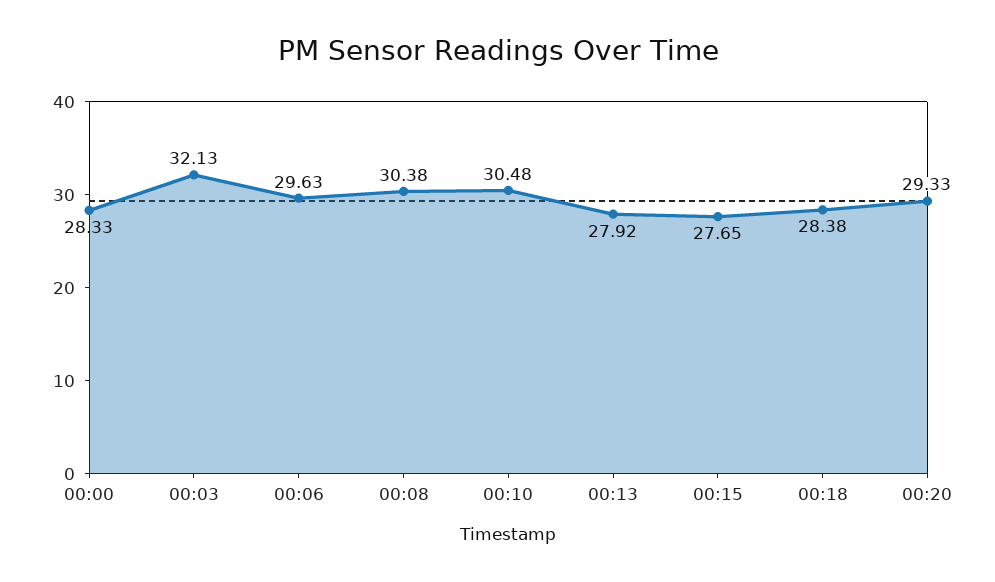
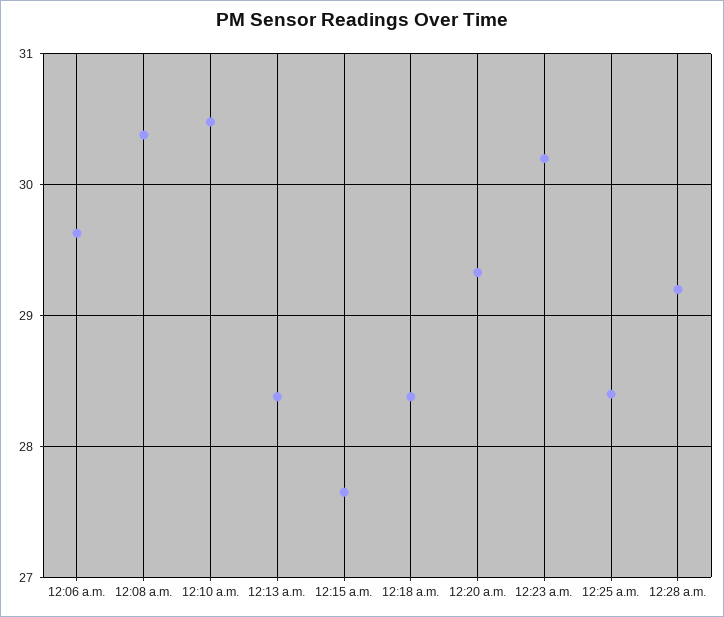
00:00: 28.33 -> none
00:03: 32.13 -> none
00:13: 27.92 -> 28.4
12:23 a.m.: none -> 30.2
12:25 a.m.: none -> 28.4
12:28 a.m.: none -> 29.2

